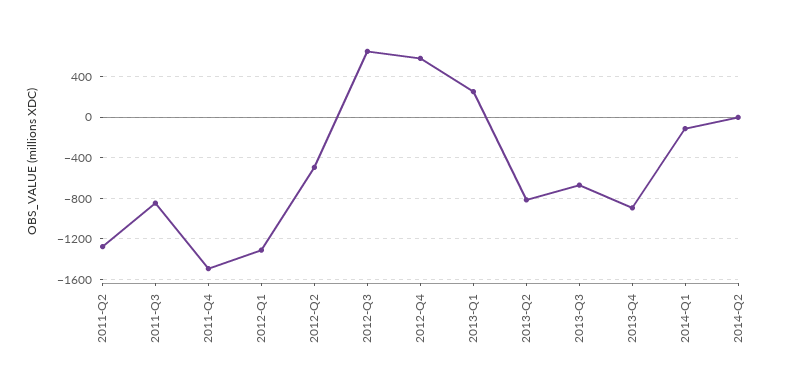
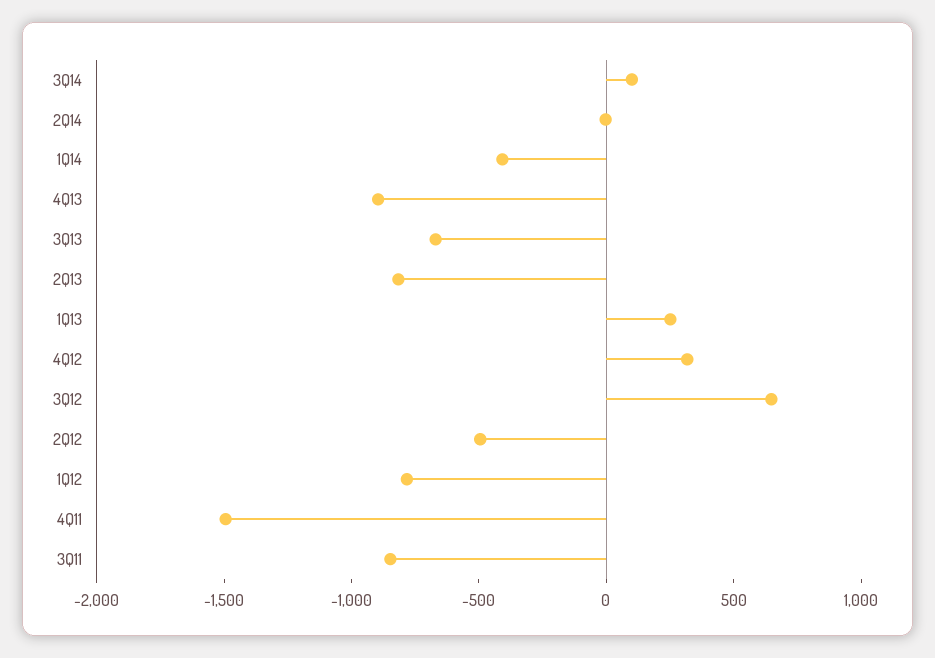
2011-Q2: -1300 -> none
2012-Q1: -1300 -> -800
2012-Q4: 600 -> 300
2014-Q1: -100 -> -400
3Q14: none -> 100

